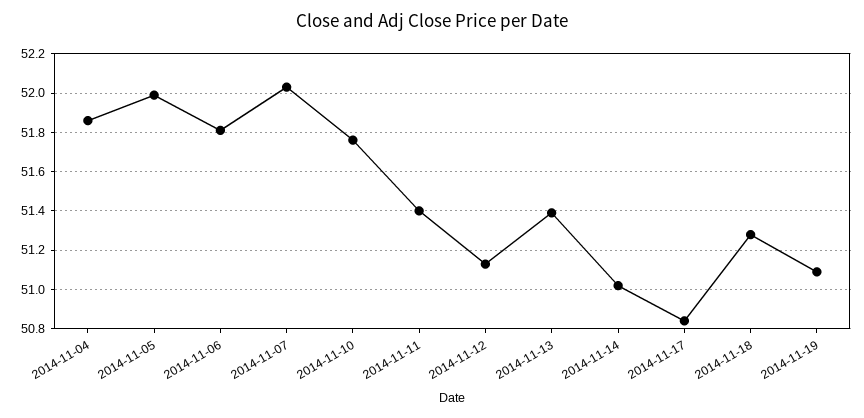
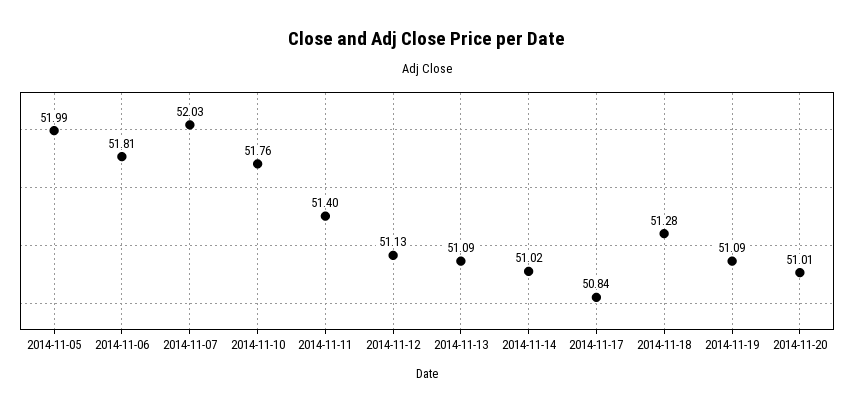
2014-11-04: 51.85 -> none
2014-11-13: 51.4 -> 51.09
2014-11-20: none -> 51.01

